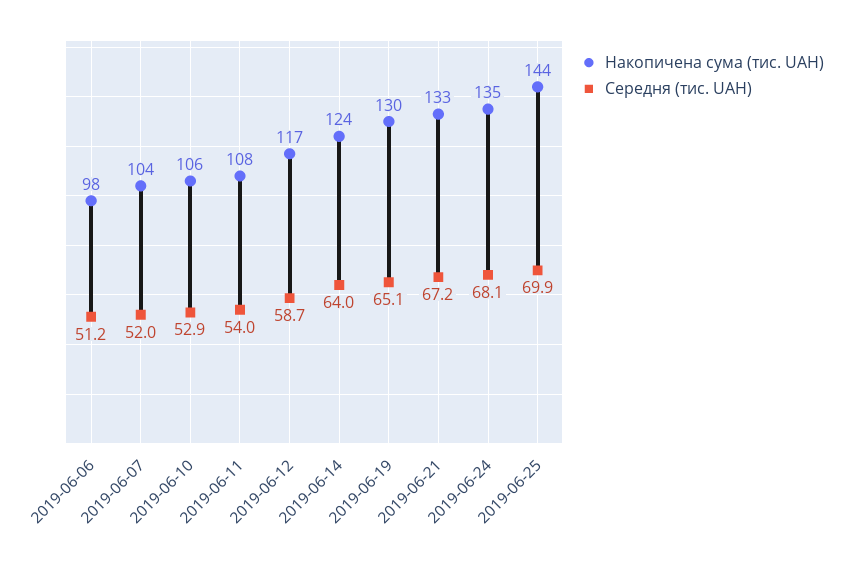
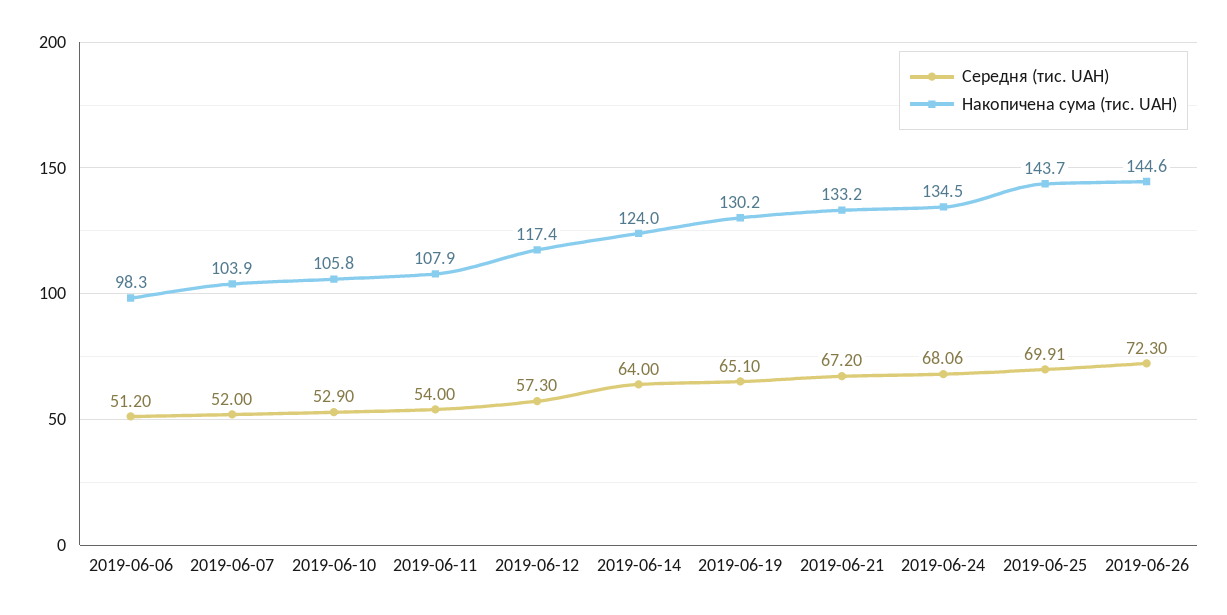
Середня (тис. UAH), 2019-06-12: 58.7 -> 57.3
Середня (тис. UAH), 2019-06-26: none -> 72.3
Накопичена сума (тис. UAH), 2019-06-26: none -> 144.6

